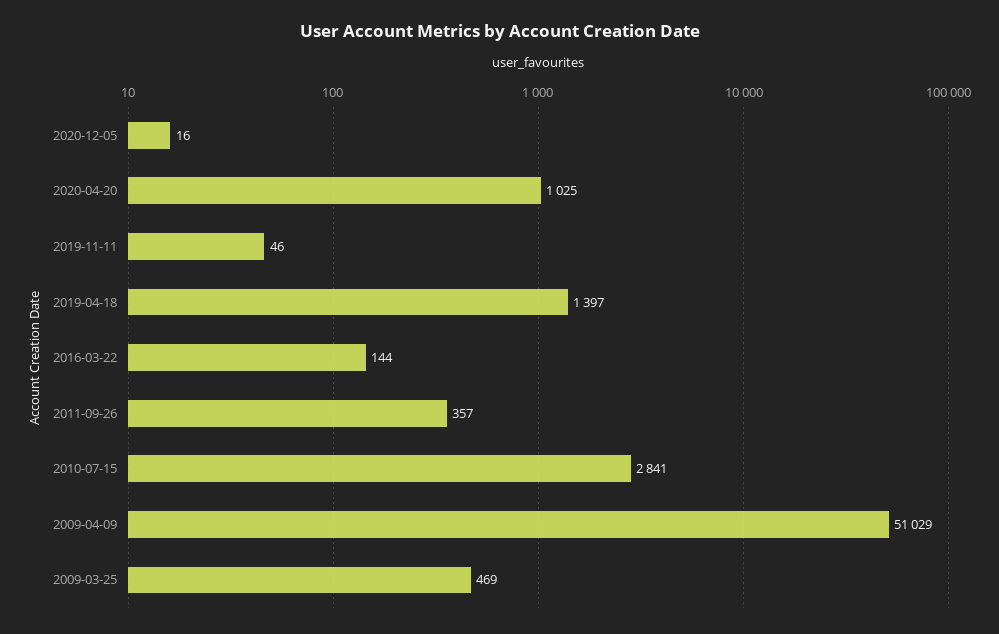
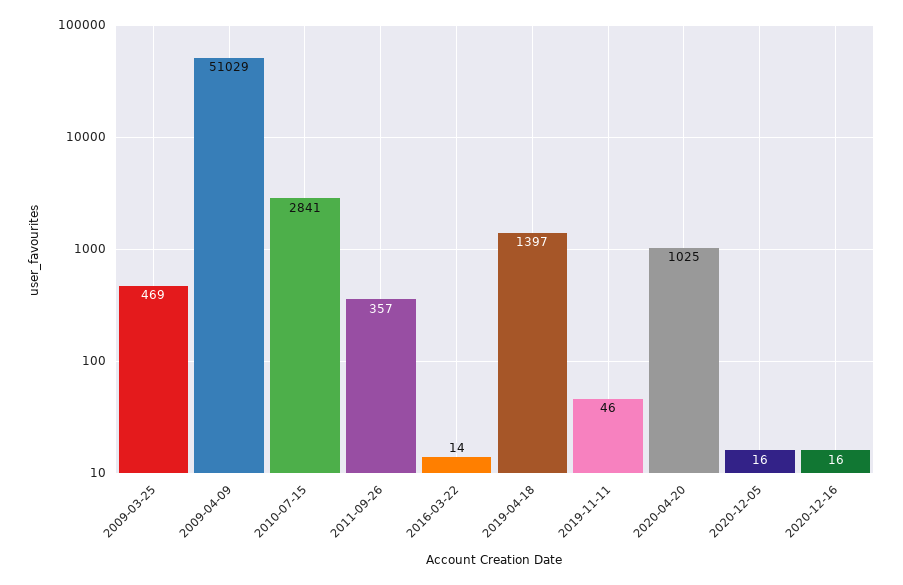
2016-03-22: 144 -> 14
2020-12-16: none -> 16

